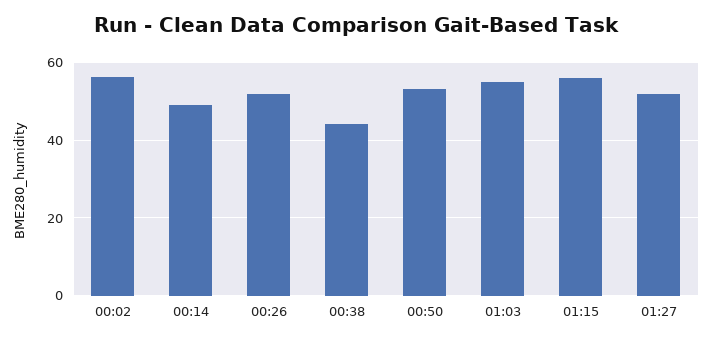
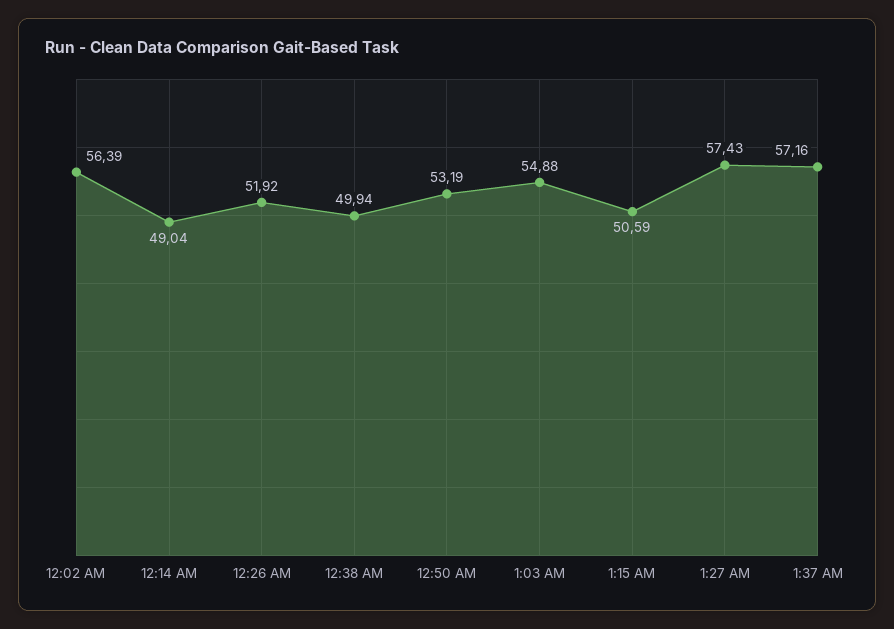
00:38: 44 -> 49.94
01:15: 56 -> 50.59
01:27: 52 -> 57.43
1:37 AM: none -> 57.16

